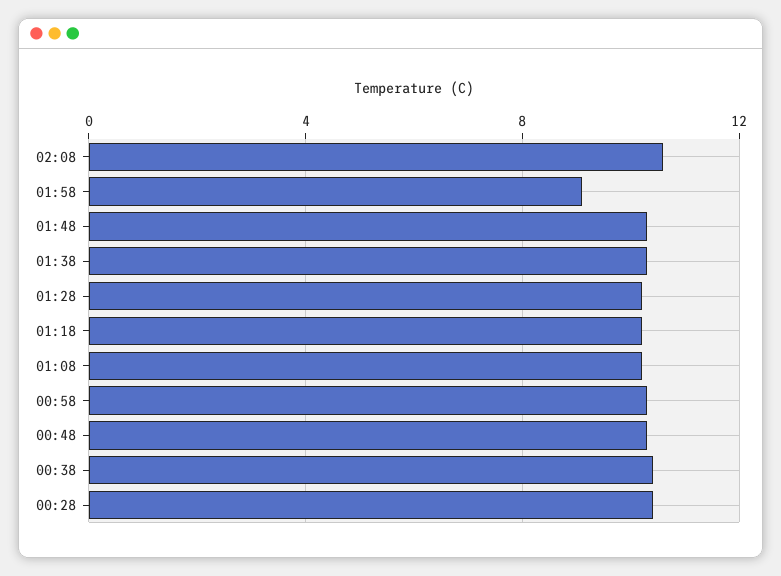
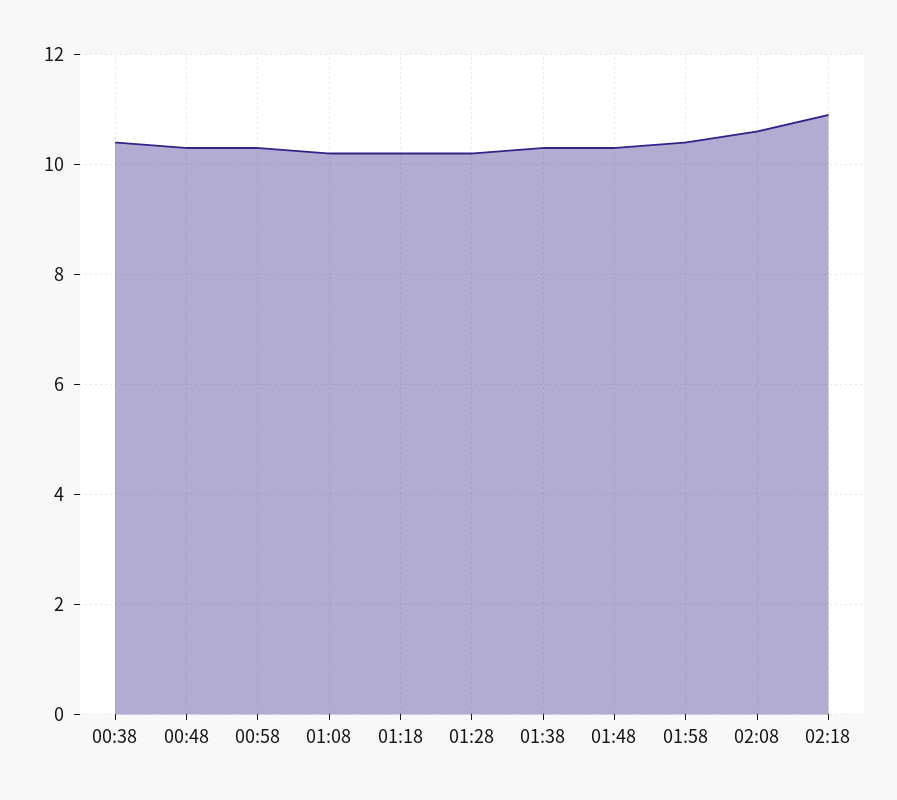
01:58: 9 -> 10.5
00:28: 10.5 -> none
02:18: none -> 11

